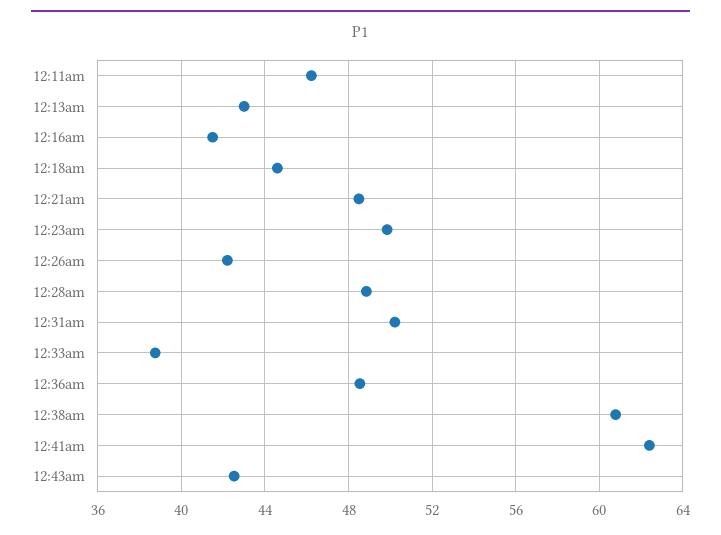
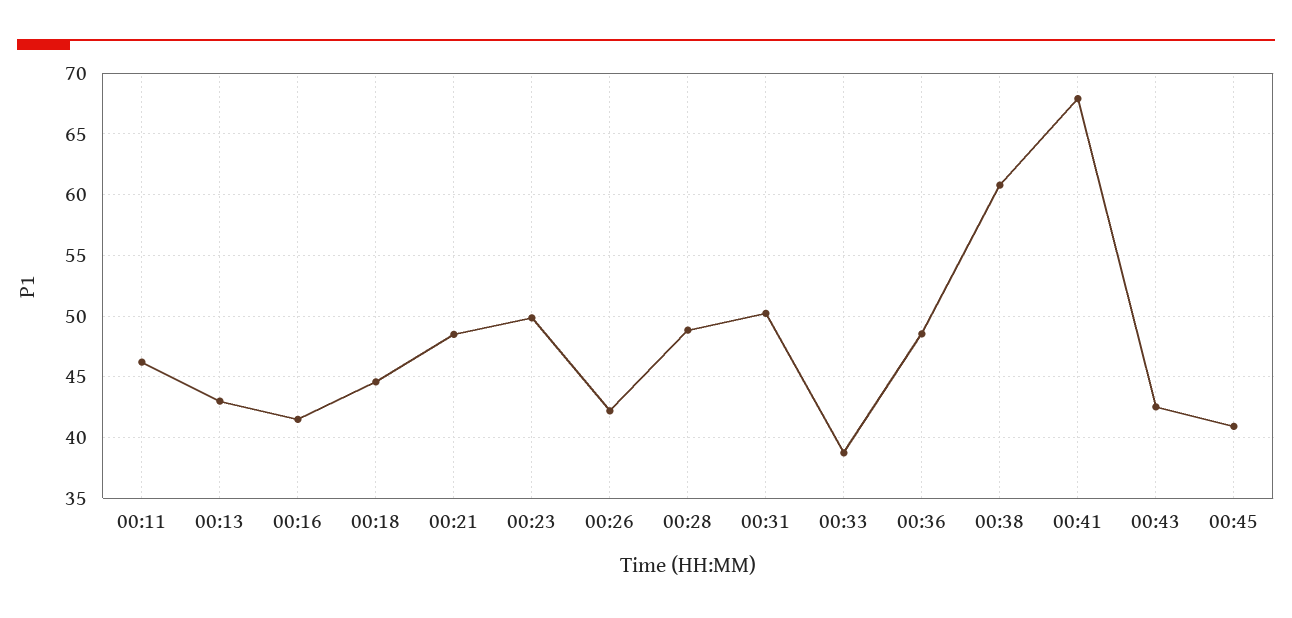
12:41am: 62.5 -> 68
00:45: none -> 41

